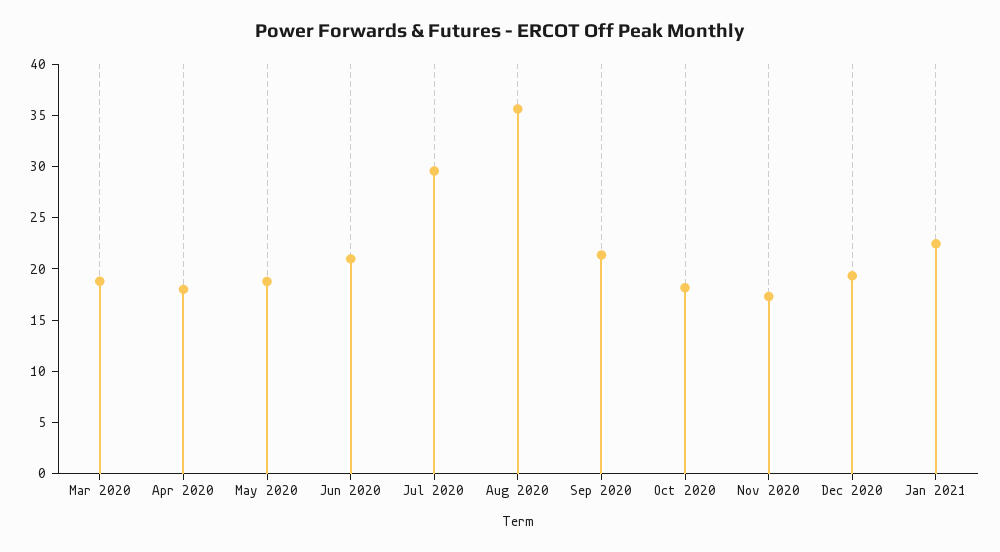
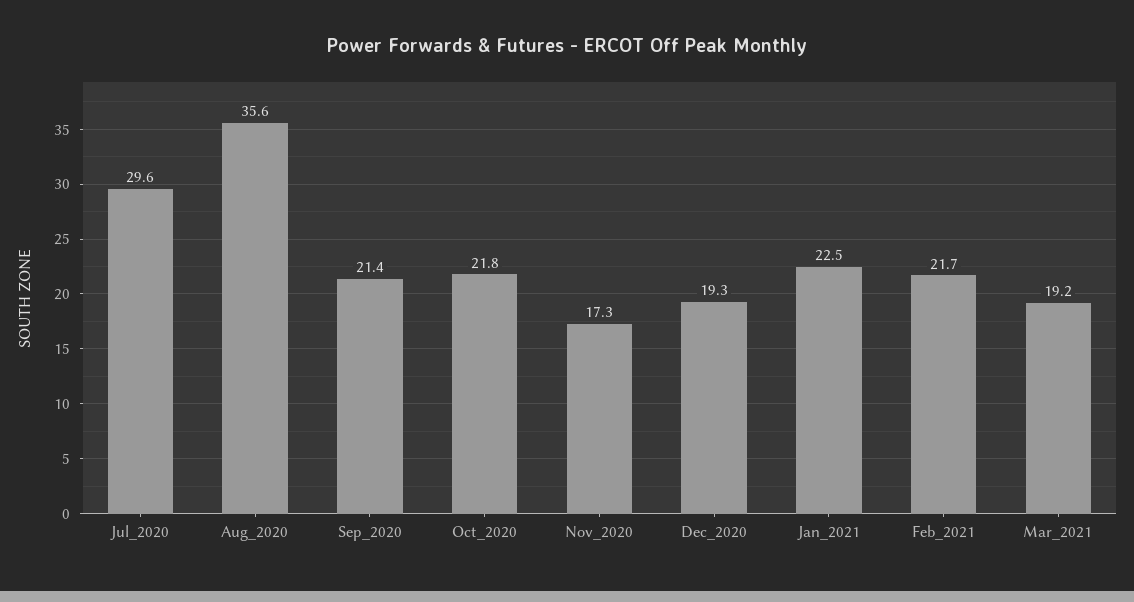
Mar 2020: 19 -> none
Apr 2020: 18 -> none
May 2020: 19 -> none
Jun 2020: 21 -> none
Oct 2020: 18 -> 21.8
Feb_2021: none -> 21.7
Mar_2021: none -> 19.2

